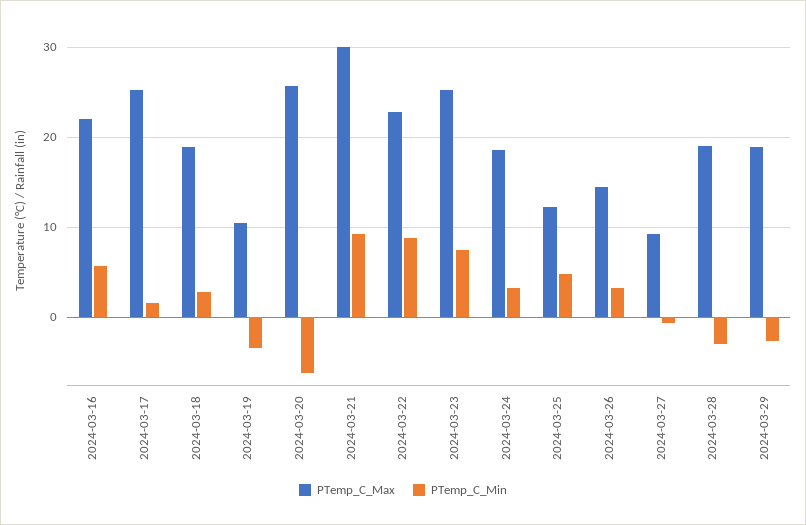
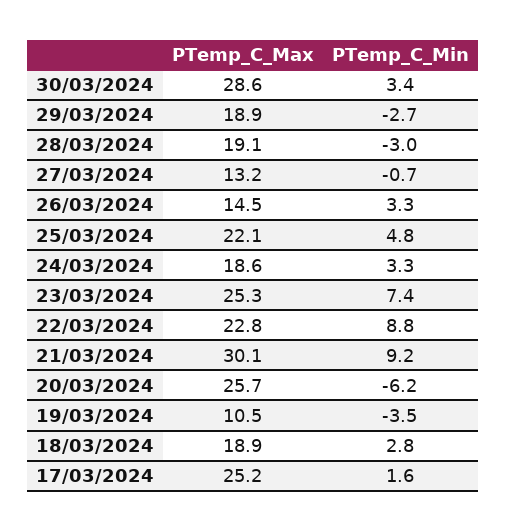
PTemp_C_Max, 2024-03-16: 22 -> none
PTemp_C_Min, 2024-03-16: 6 -> none
PTemp_C_Max, 2024-03-25: 12 -> 22.1
PTemp_C_Max, 2024-03-27: 9 -> 13.2
PTemp_C_Max, 30/03/2024: none -> 28.6
PTemp_C_Min, 30/03/2024: none -> 3.4

